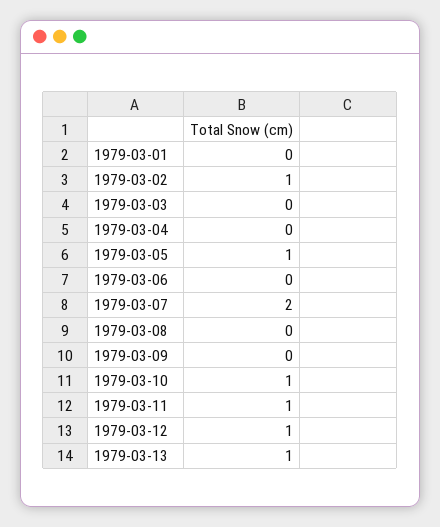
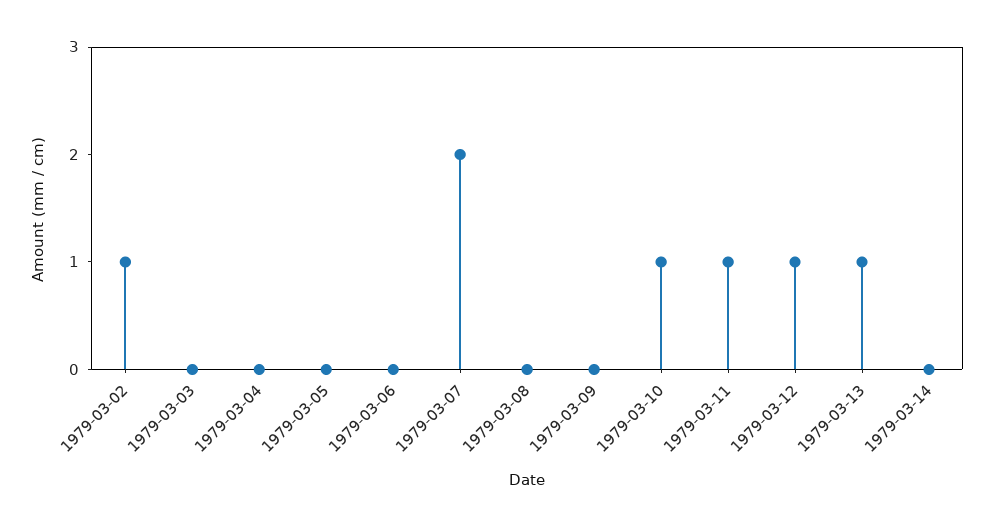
1979-03-01: 0 -> none
1979-03-05: 1 -> 0
1979-03-14: none -> 0

